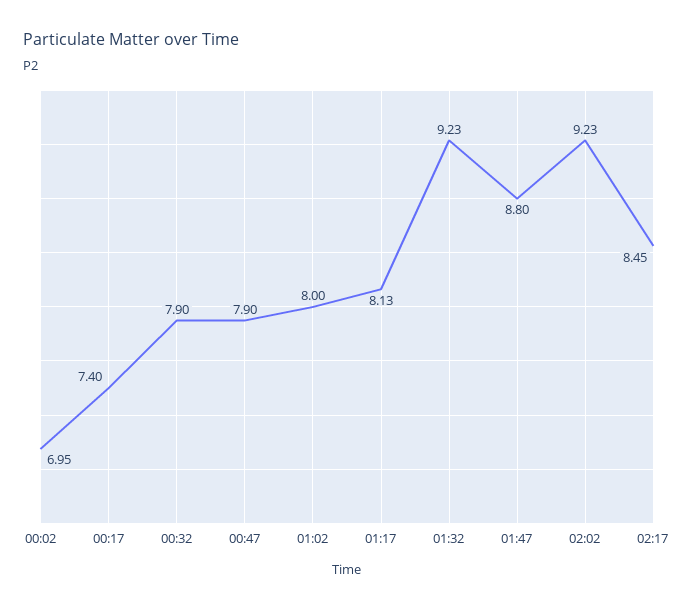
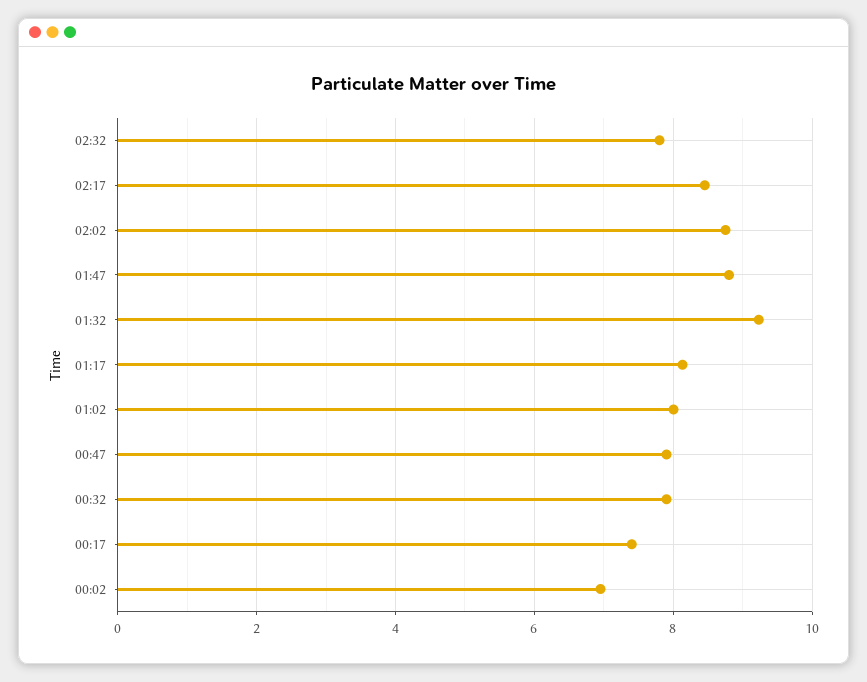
02:02: 9.23 -> 8.8
02:32: none -> 7.8

